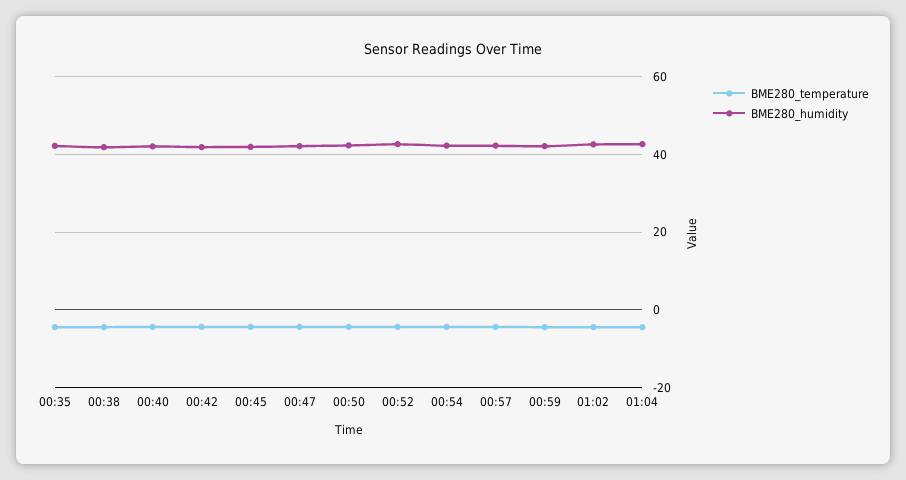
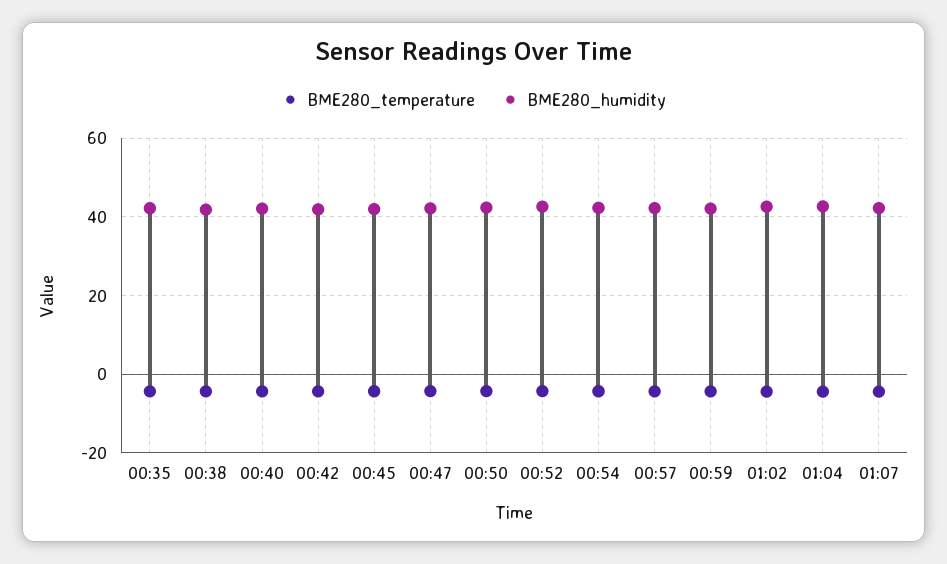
BME280_temperature, 01:07: none -> -4
BME280_humidity, 01:07: none -> 42

